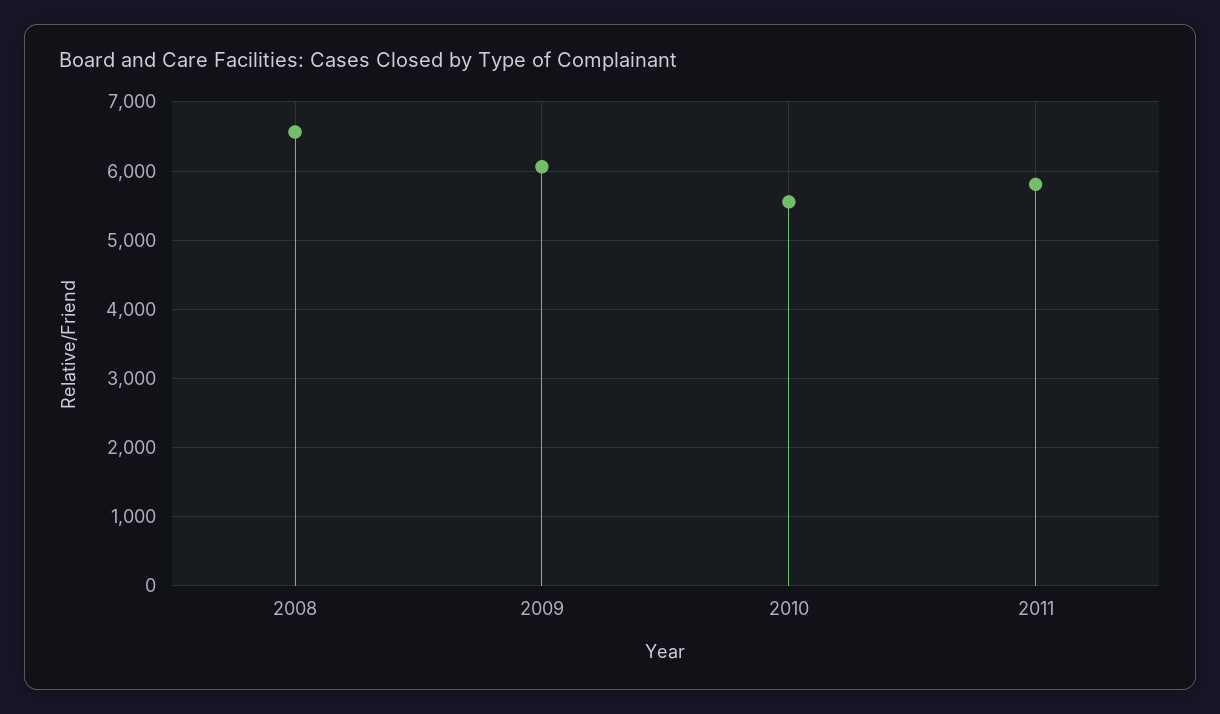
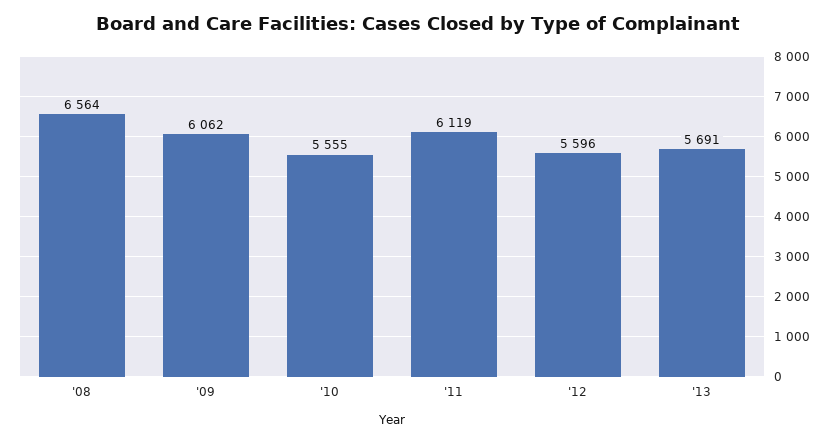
2011: 5800 -> 6119
'12: none -> 5596
'13: none -> 5691

